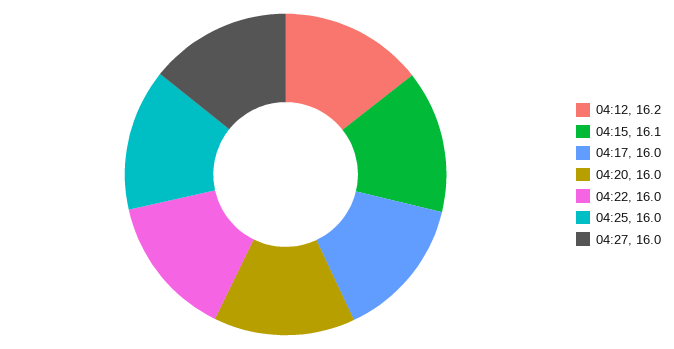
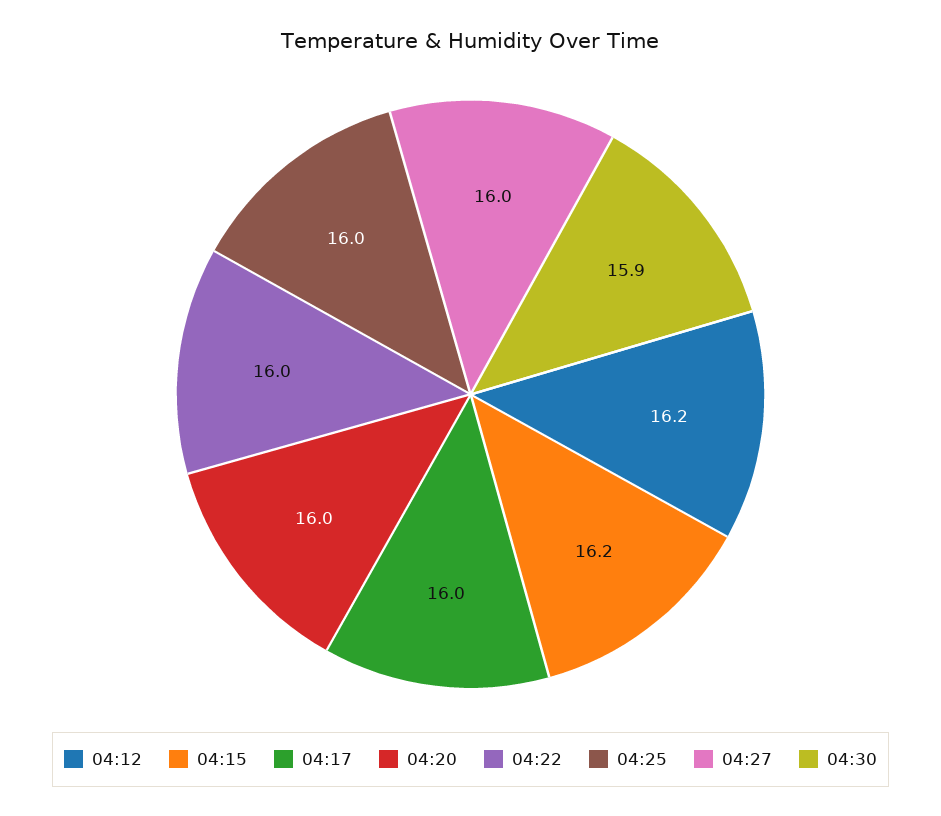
04:15: 16.1 -> 16.2
04:30: none -> 15.9

